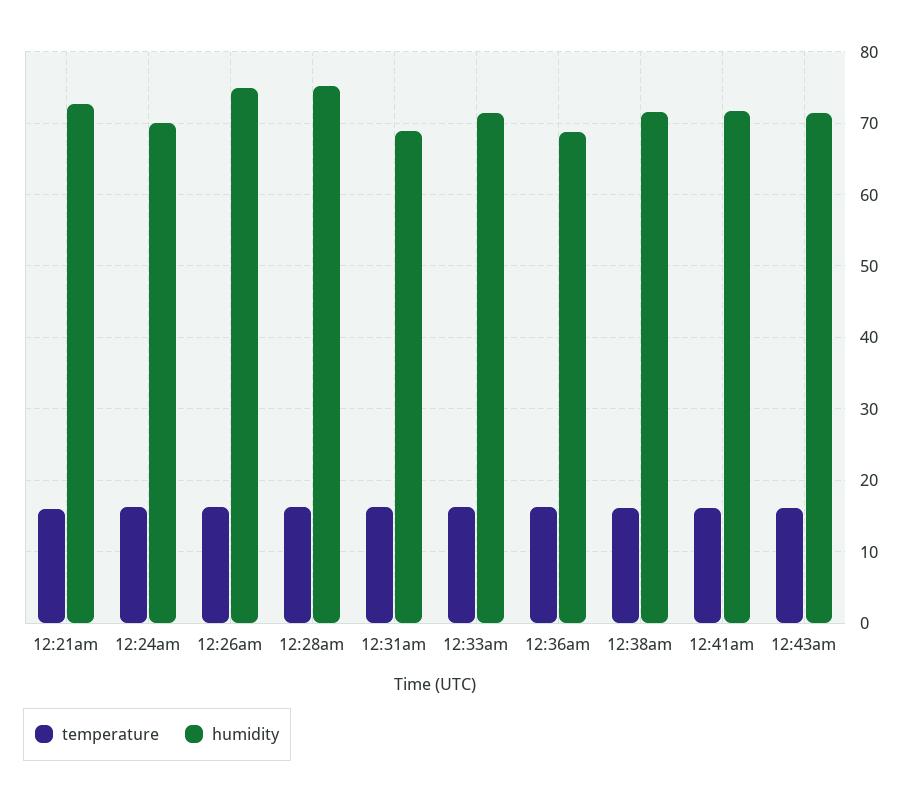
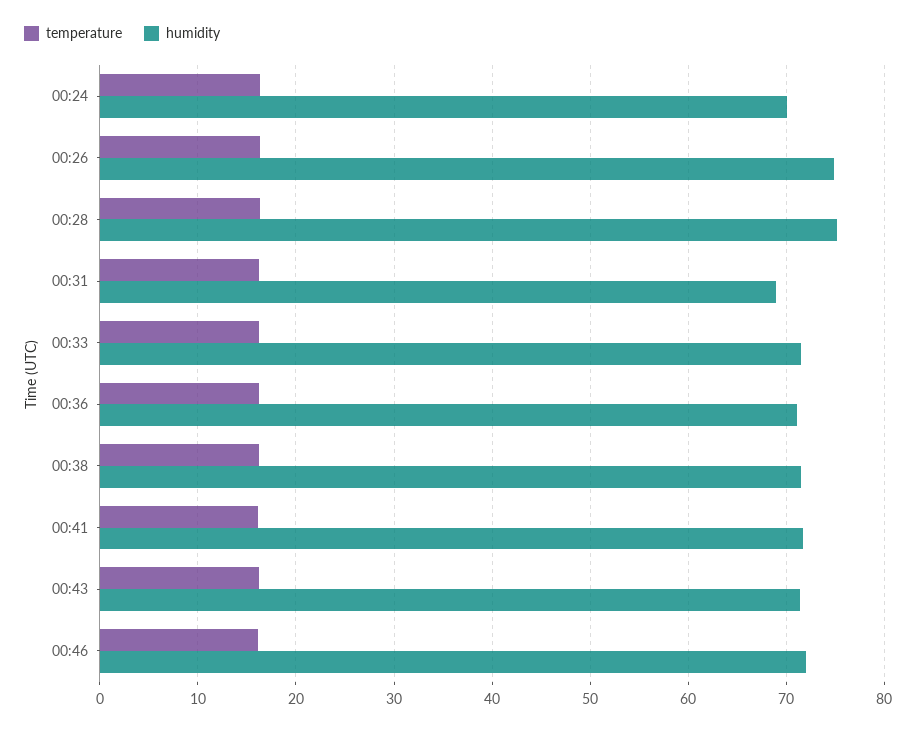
temperature, 12:21am: 16 -> none
humidity, 12:21am: 73 -> none
humidity, 12:36am: 69 -> 71
temperature, 00:46: none -> 16
humidity, 00:46: none -> 72

